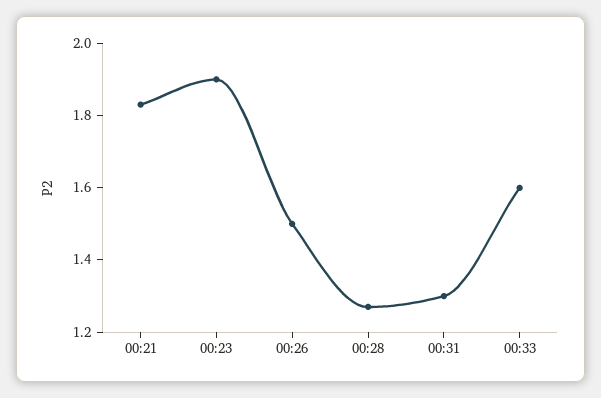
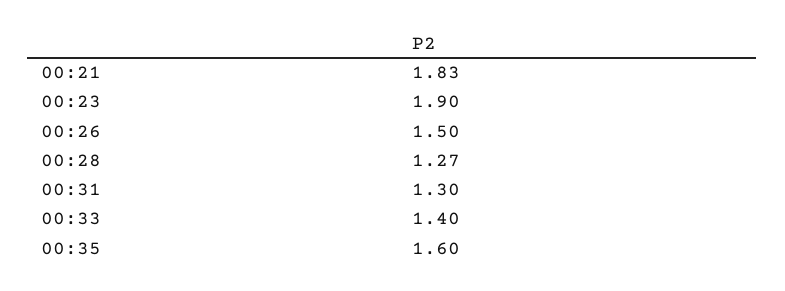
00:33: 1.6 -> 1.4
00:35: none -> 1.6

